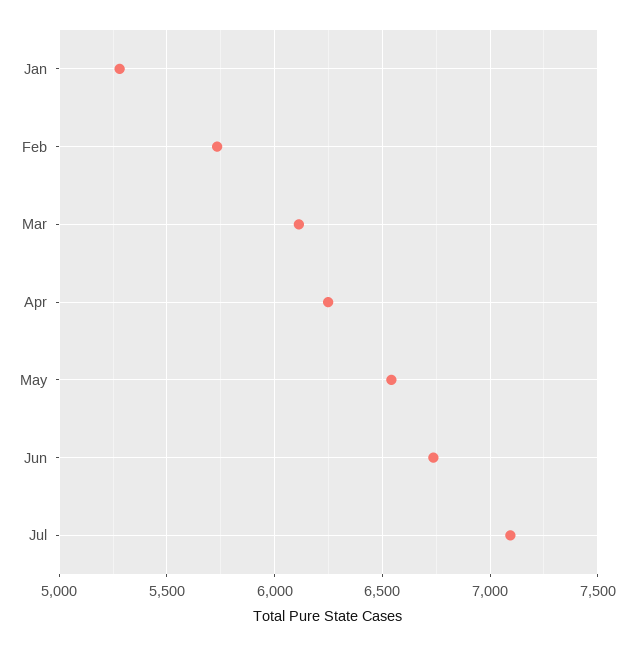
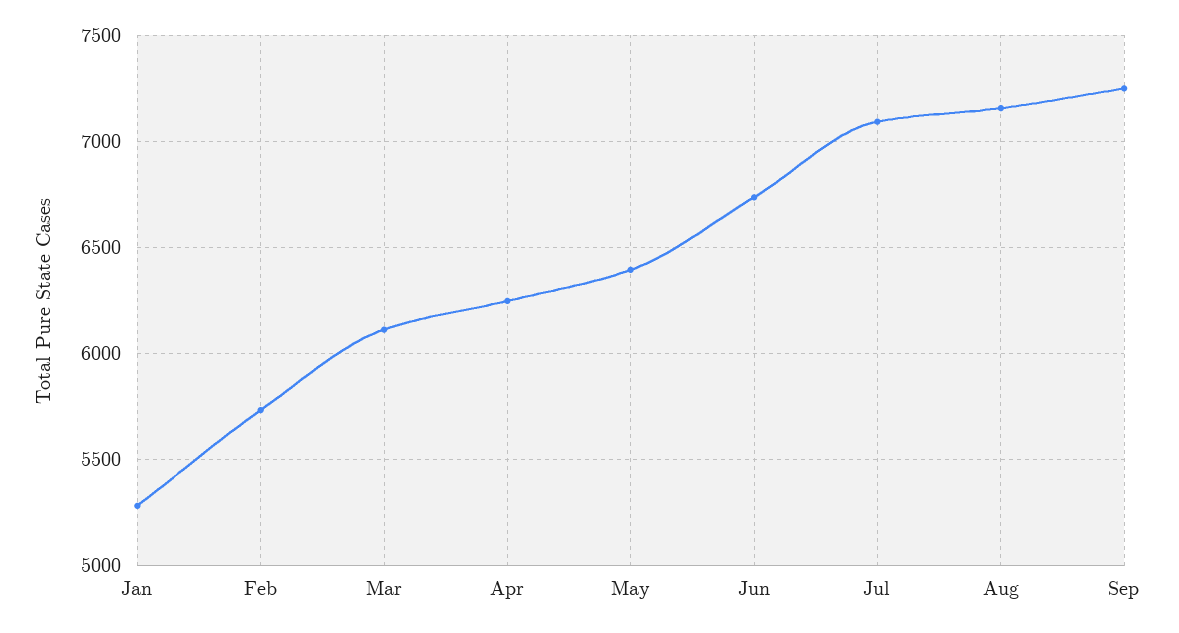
May: 6550 -> 6400
Aug: none -> 7150
Sep: none -> 7250

